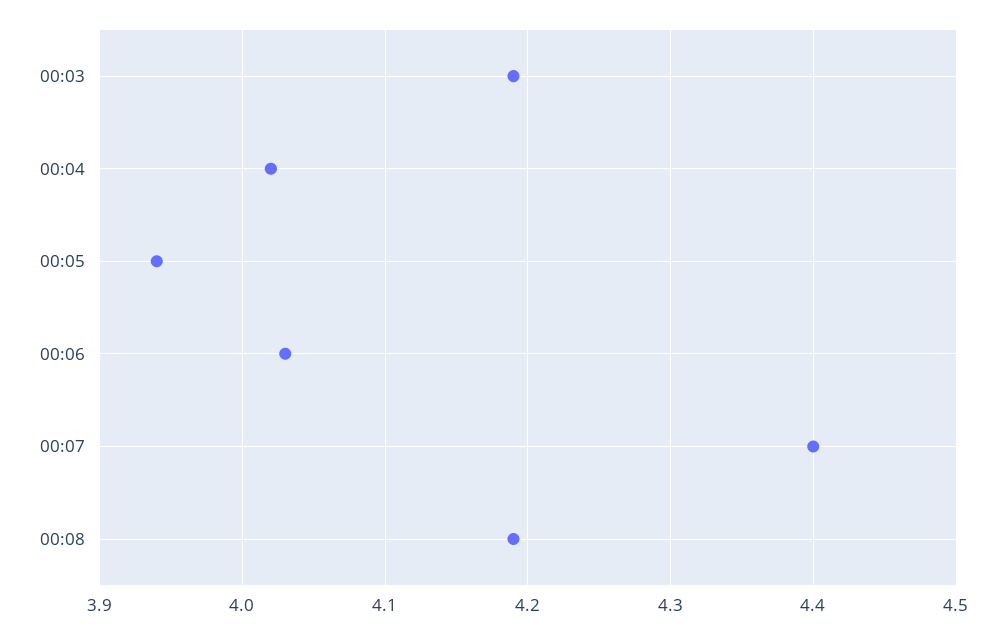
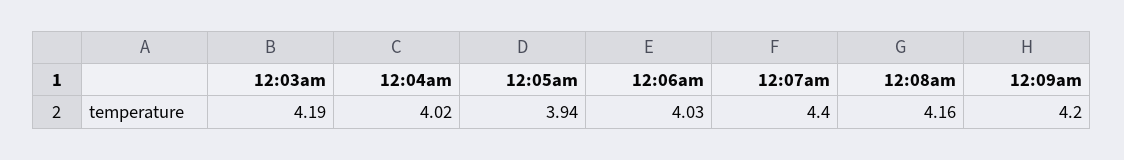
00:08: 4.19 -> 4.16
12:09am: none -> 4.2

